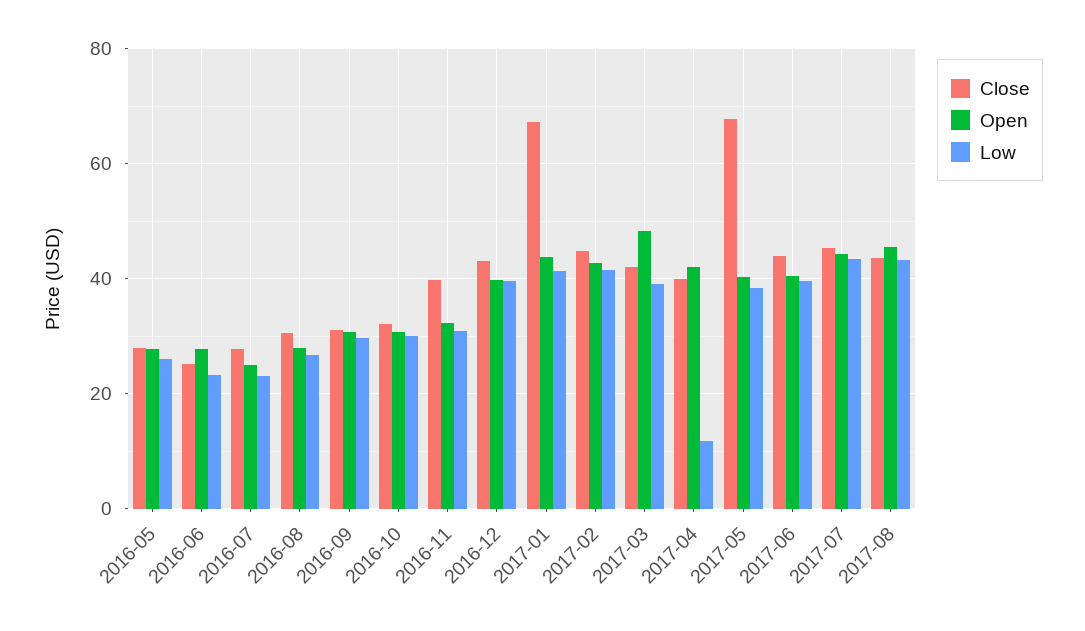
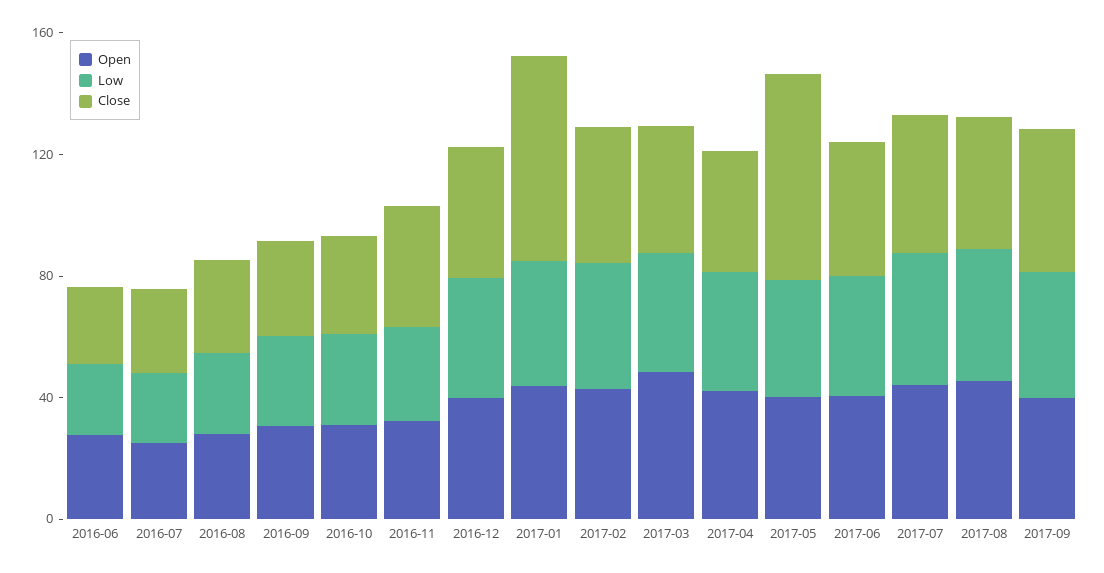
Close, 2016-05: 28 -> none
Open, 2016-05: 28 -> none
Low, 2016-05: 26 -> none
Low, 2017-04: 12 -> 40
Open, 2017-09: none -> 40
Low, 2017-09: none -> 40
Close, 2017-09: none -> 50

